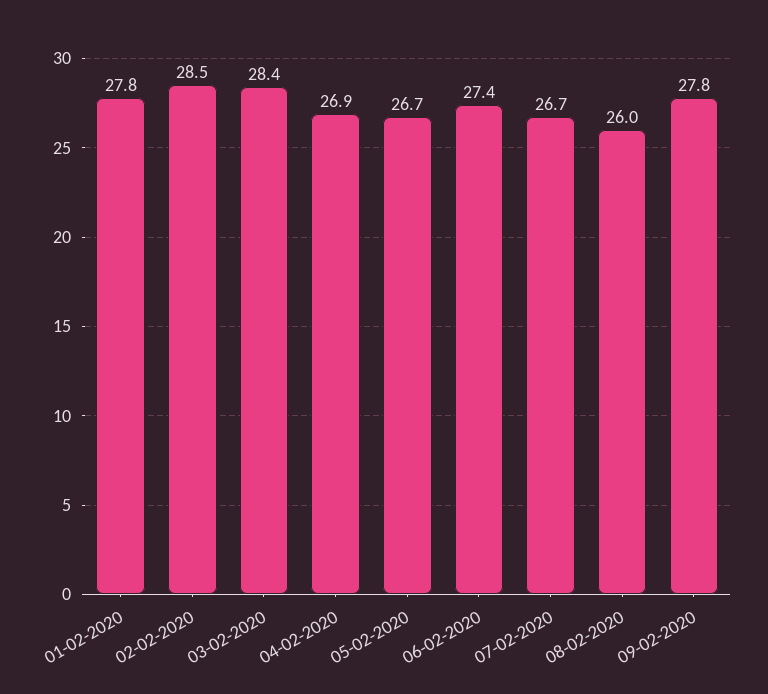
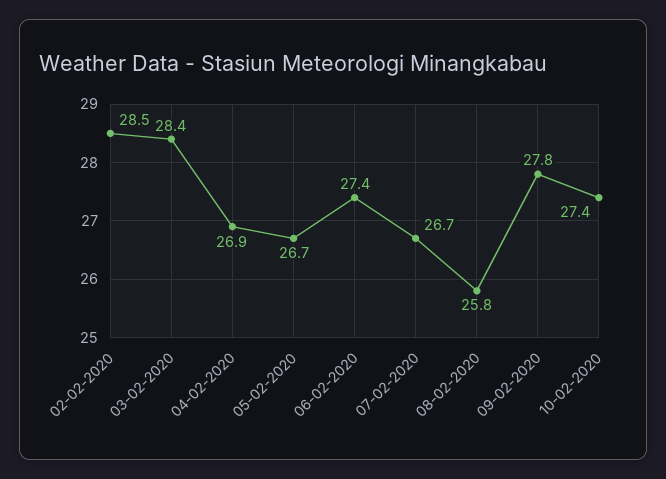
01-02-2020: 27.8 -> none
08-02-2020: 26 -> 25.8
10-02-2020: none -> 27.4

